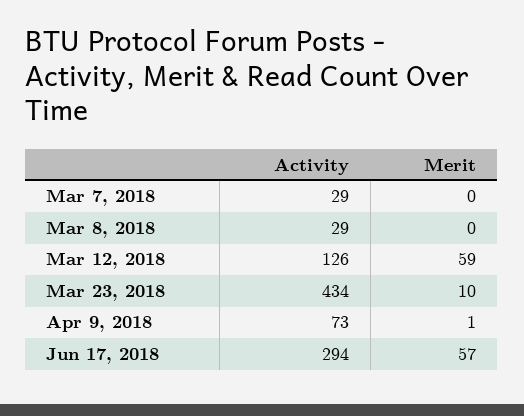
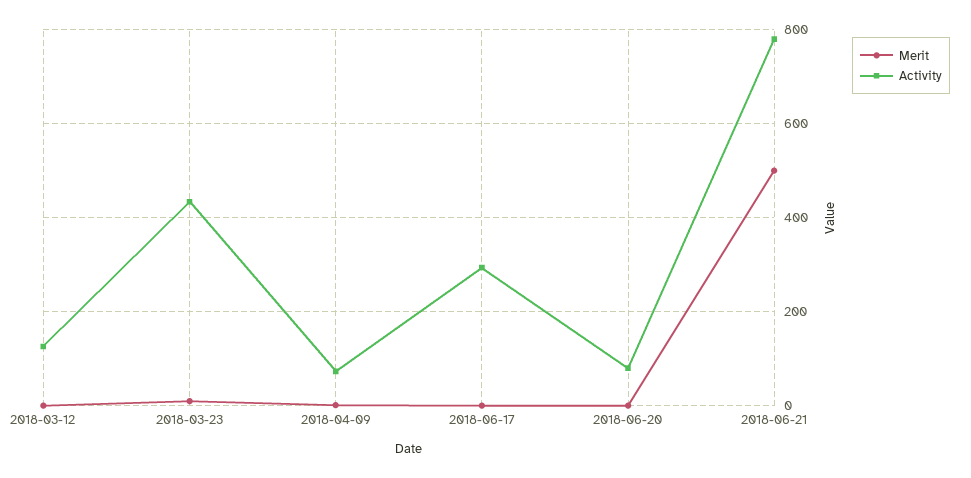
Activity, Mar 7, 2018: 29 -> none
Merit, Mar 7, 2018: 0 -> none
Activity, Mar 8, 2018: 29 -> none
Merit, Mar 8, 2018: 0 -> none
Merit, Mar 12, 2018: 59 -> 0
Merit, Jun 17, 2018: 57 -> 0
Merit, 2018-06-20: none -> 0
Activity, 2018-06-20: none -> 80
Merit, 2018-06-21: none -> 500
Activity, 2018-06-21: none -> 780

